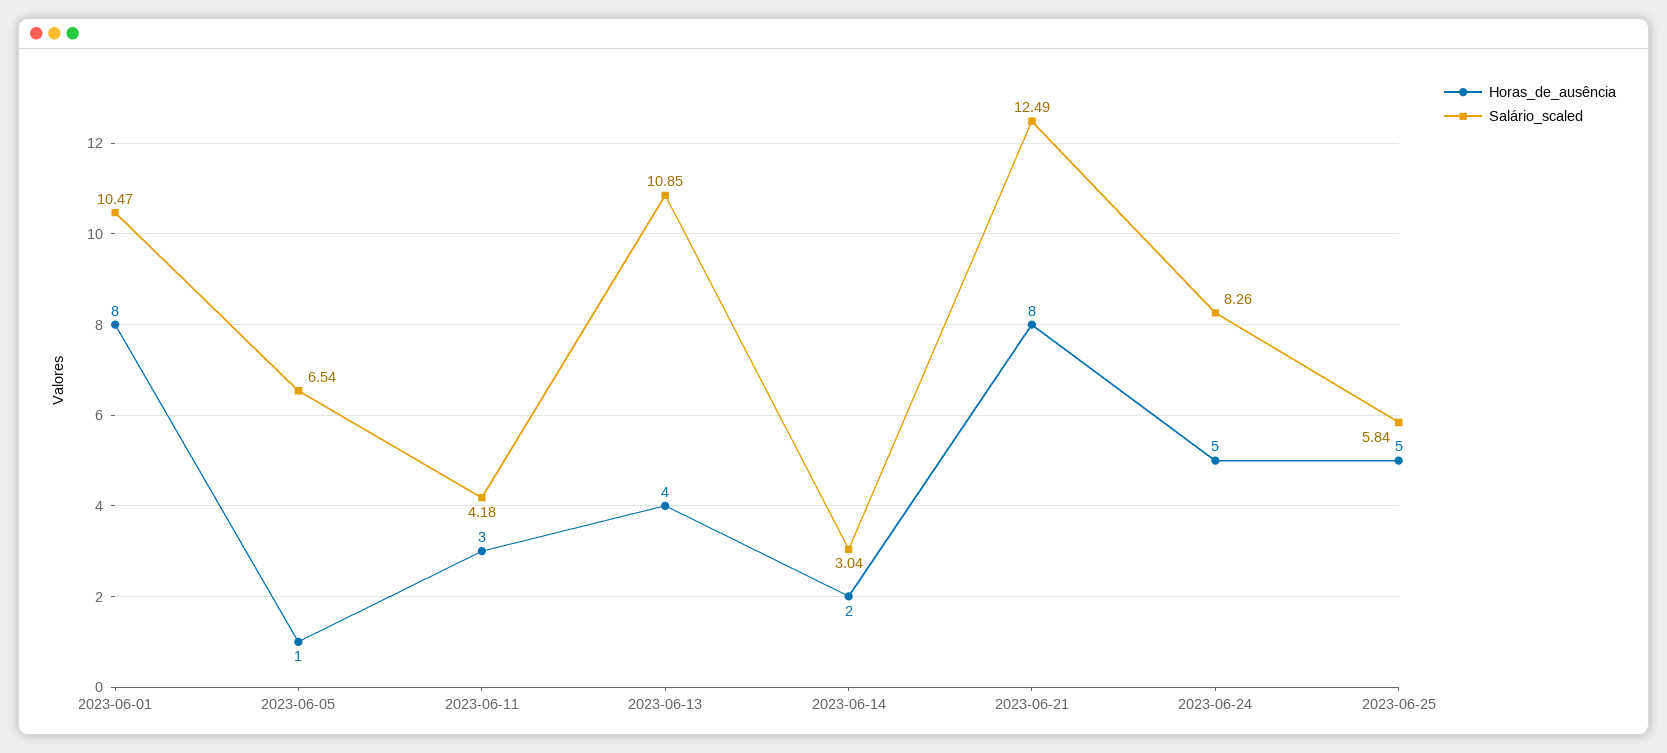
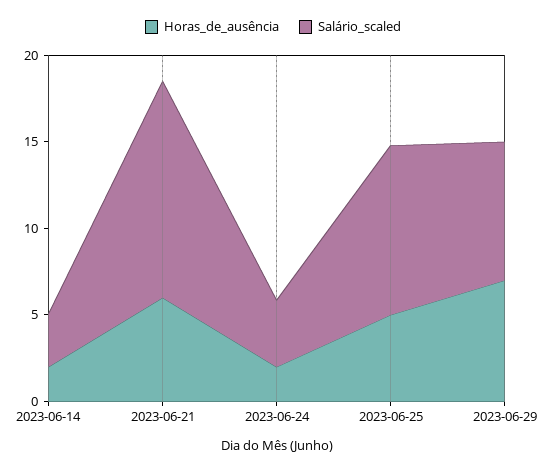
Horas_de_ausência, 2023-06-01: 8 -> none
Salário_scaled, 2023-06-01: 10.47 -> none
Horas_de_ausência, 2023-06-05: 1 -> none
Salário_scaled, 2023-06-05: 6.54 -> none
Horas_de_ausência, 2023-06-11: 3 -> none
Salário_scaled, 2023-06-11: 4.18 -> none
Horas_de_ausência, 2023-06-13: 4 -> none
Salário_scaled, 2023-06-13: 10.85 -> none
Horas_de_ausência, 2023-06-21: 8 -> 6
Horas_de_ausência, 2023-06-24: 5 -> 2
Salário_scaled, 2023-06-24: 8.26 -> 4
Salário_scaled, 2023-06-25: 5.84 -> 10
Horas_de_ausência, 2023-06-29: none -> 7
Salário_scaled, 2023-06-29: none -> 8

